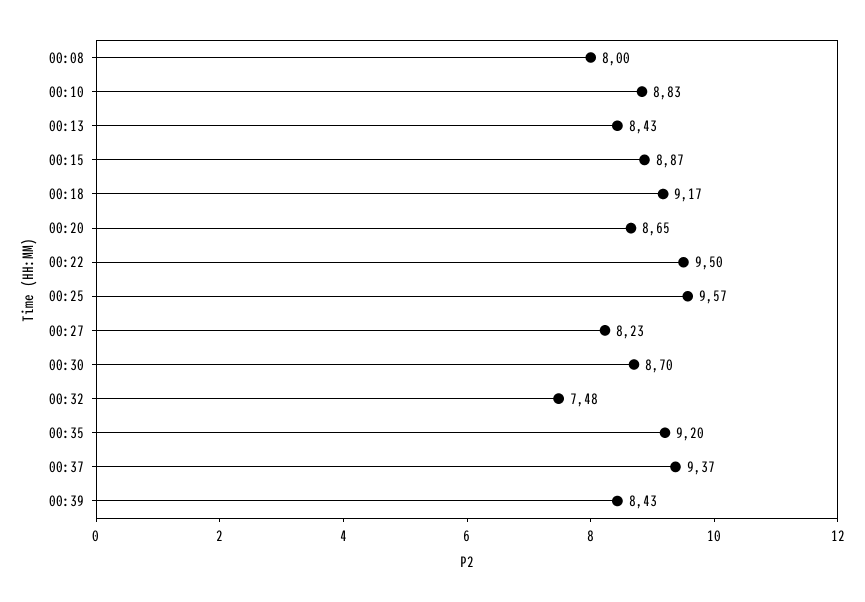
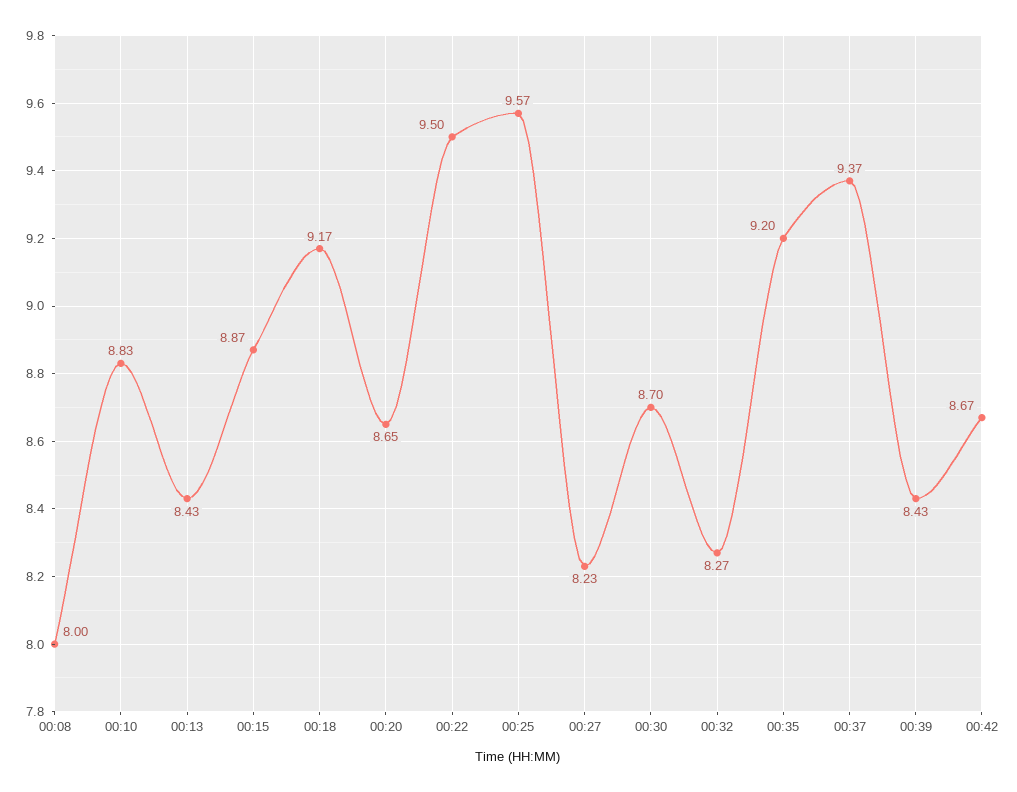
00:32: 7.48 -> 8.27
00:42: none -> 8.67

